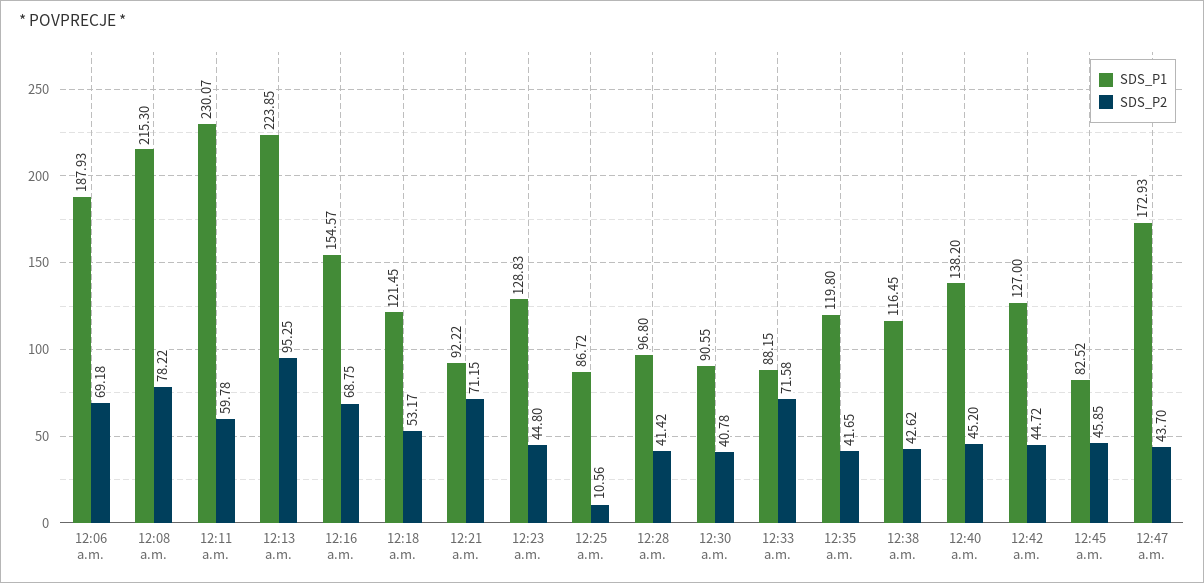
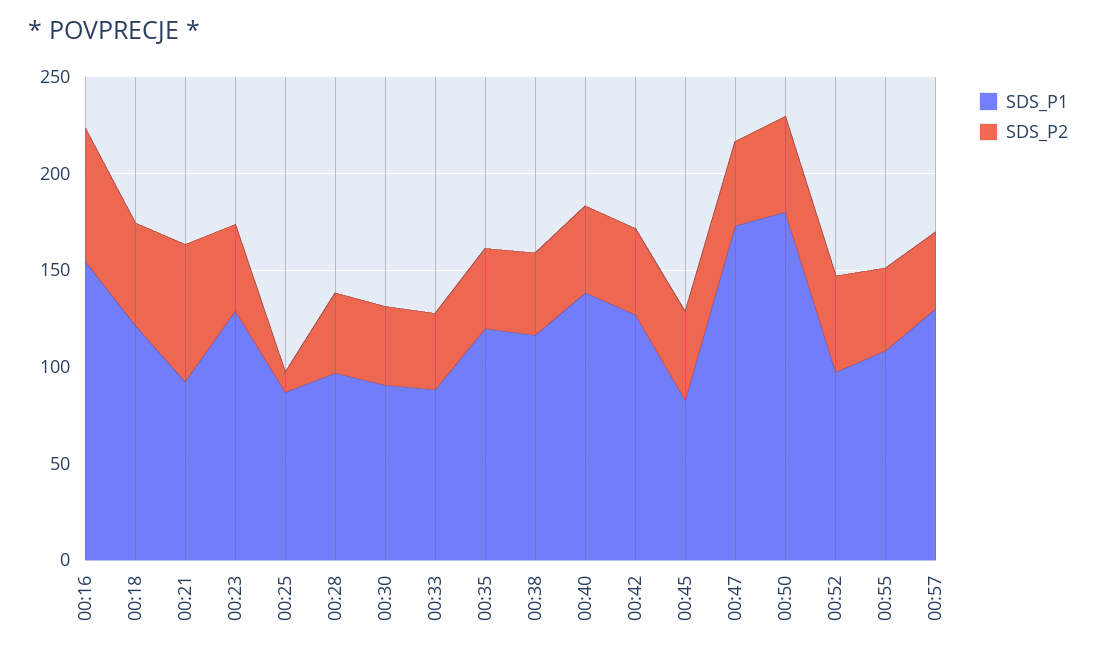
SDS_P1, 12:06 a.m.: 187.93 -> none
SDS_P2, 12:06 a.m.: 69.18 -> none
SDS_P1, 12:08 a.m.: 215.3 -> none
SDS_P2, 12:08 a.m.: 78.22 -> none
SDS_P1, 12:11 a.m.: 230.07 -> none
SDS_P2, 12:11 a.m.: 59.78 -> none
SDS_P1, 12:13 a.m.: 223.85 -> none
SDS_P2, 12:13 a.m.: 95.25 -> none
SDS_P2, 12:33 a.m.: 71.58 -> 40
SDS_P1, 00:50: none -> 180
SDS_P2, 00:50: none -> 50
SDS_P1, 00:52: none -> 100
SDS_P2, 00:52: none -> 50
SDS_P1, 00:55: none -> 110
SDS_P2, 00:55: none -> 40
SDS_P1, 00:57: none -> 130
SDS_P2, 00:57: none -> 40

